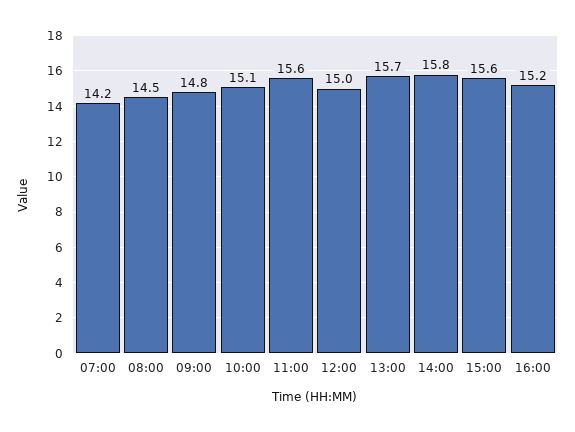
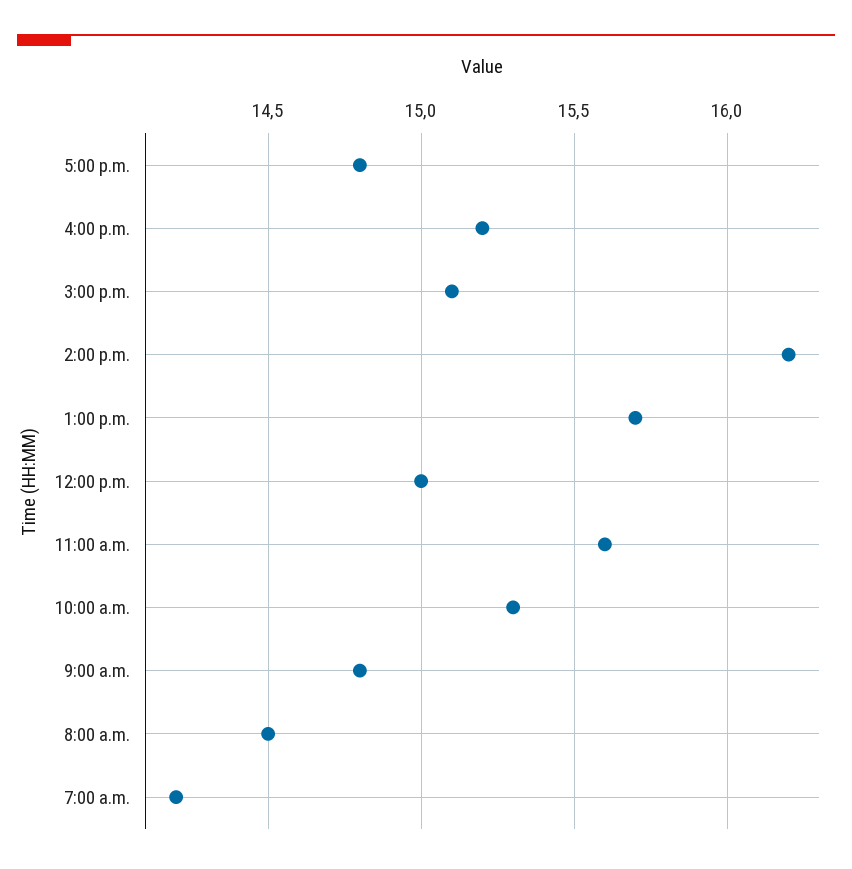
10:00: 15.1 -> 15.3
14:00: 15.8 -> 16.2
15:00: 15.6 -> 15.1
5:00 p.m.: none -> 14.8

